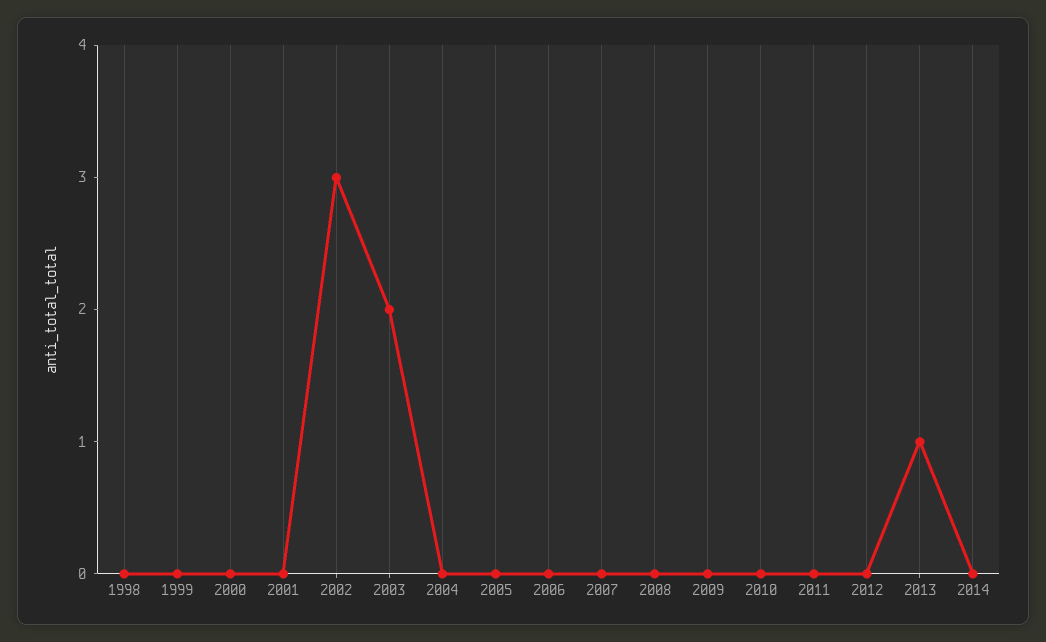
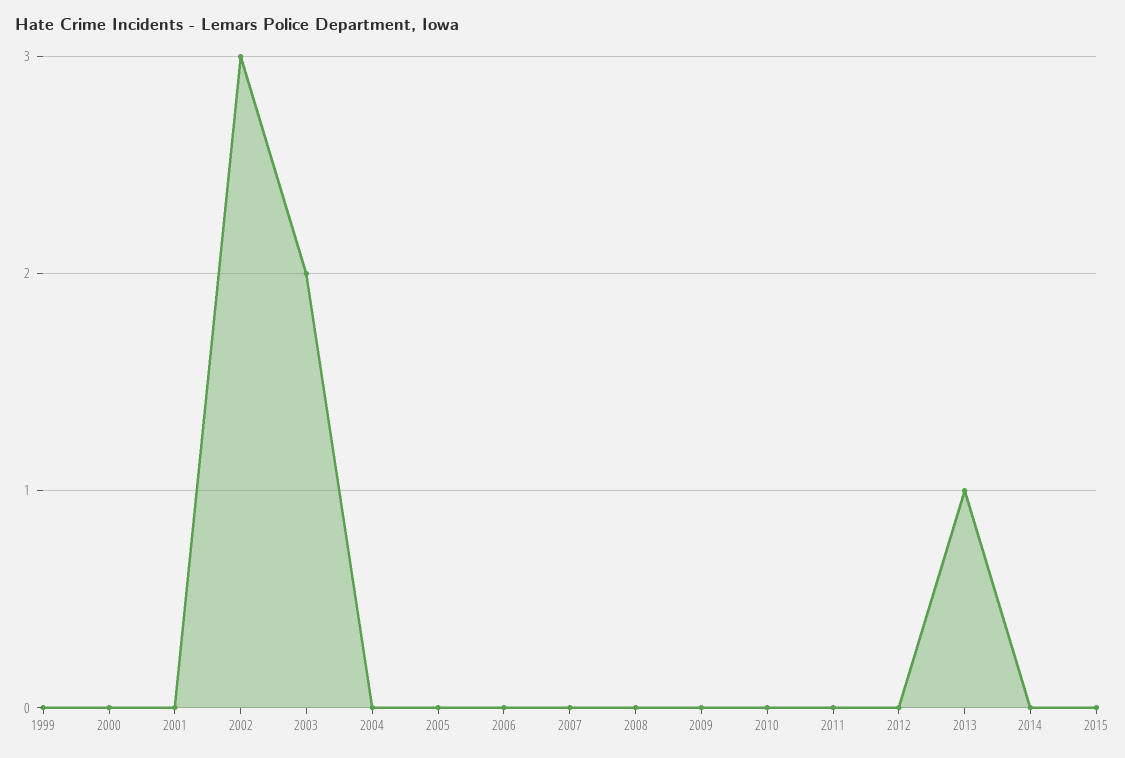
1998: 0 -> none
2015: none -> 0

